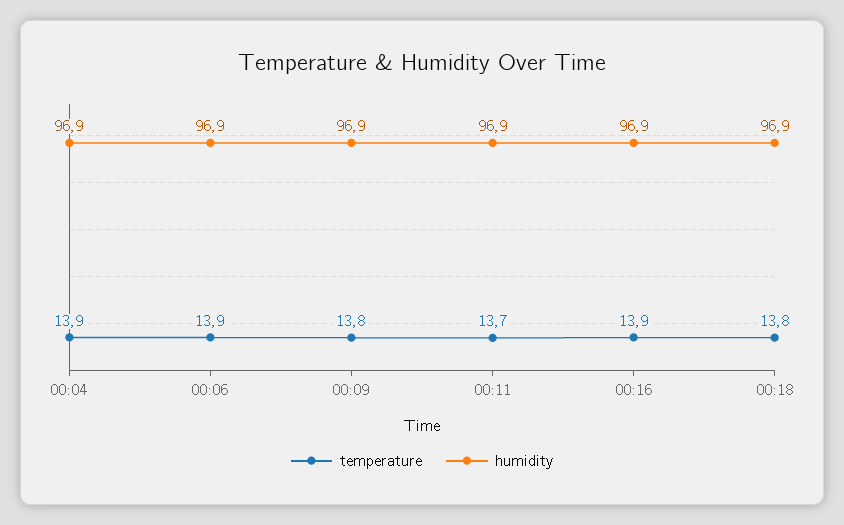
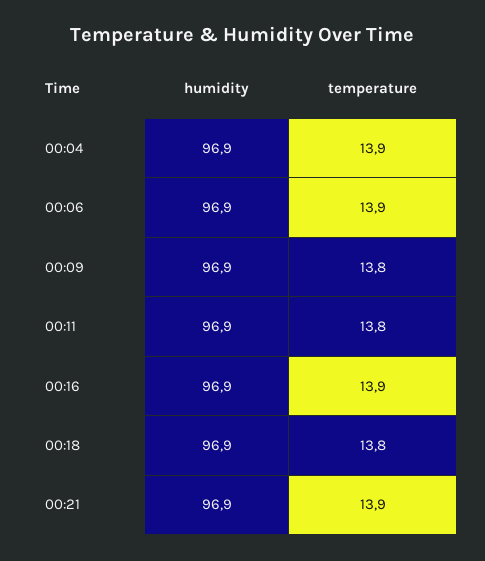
temperature, 00:11: 13.7 -> 13.8
humidity, 00:21: none -> 96.9
temperature, 00:21: none -> 13.9

